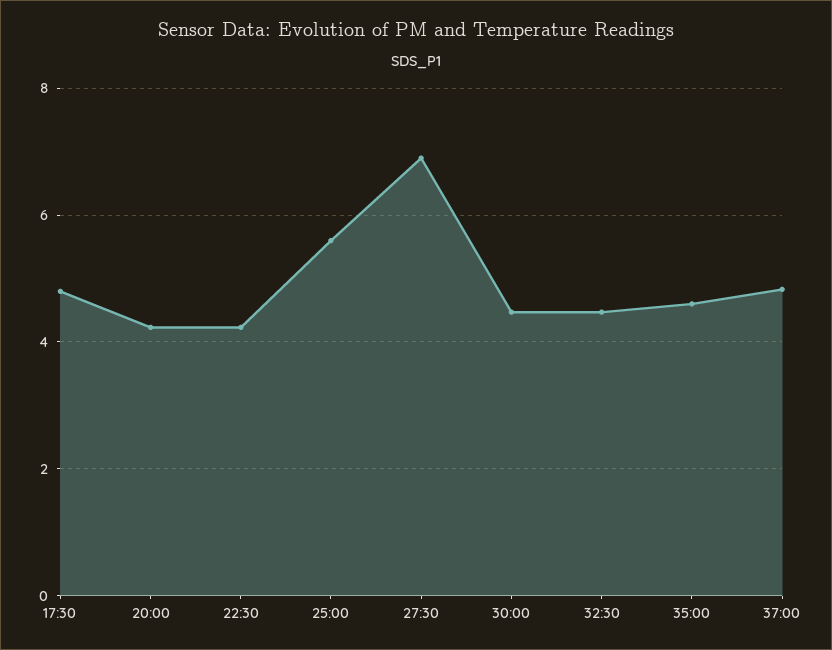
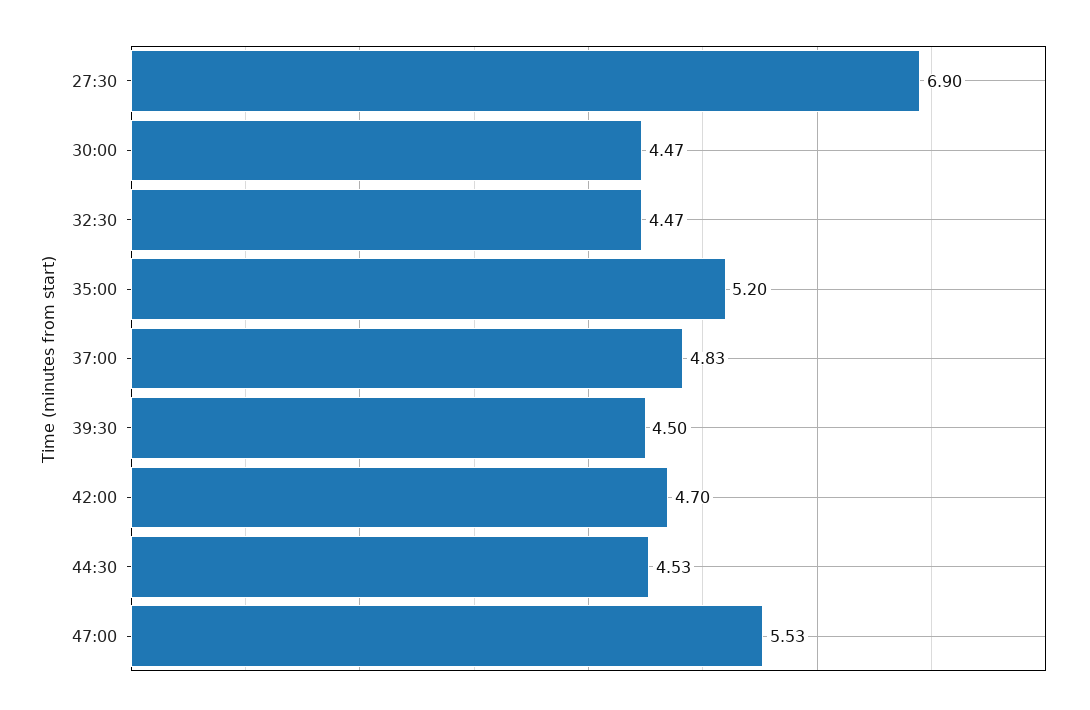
17:30: 4.8 -> none
20:00: 4.2 -> none
22:30: 4.2 -> none
25:00: 5.6 -> none
35:00: 4.6 -> 5.2
39:30: none -> 4.5
42:00: none -> 4.7
44:30: none -> 4.53
47:00: none -> 5.53

